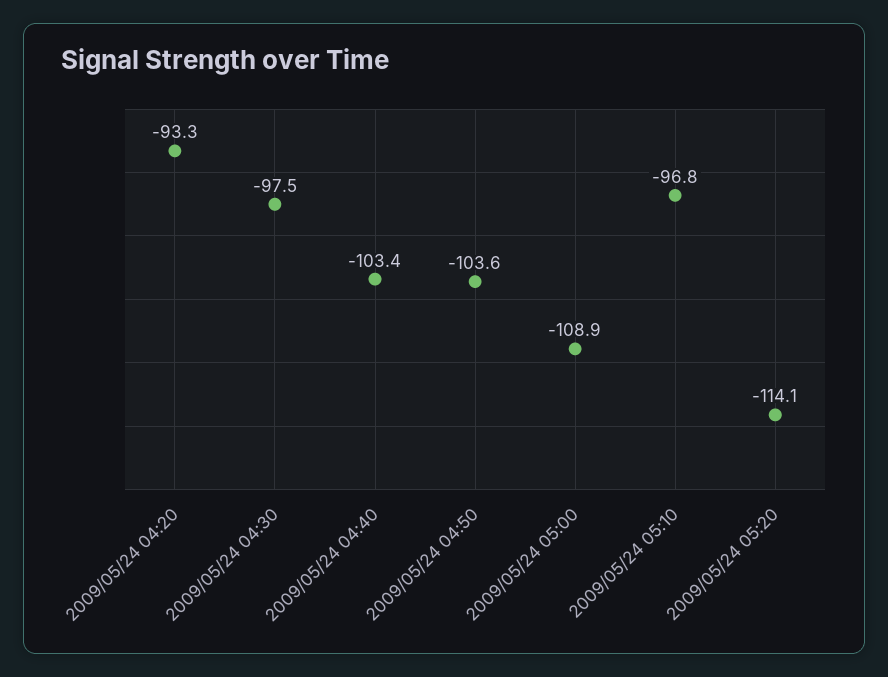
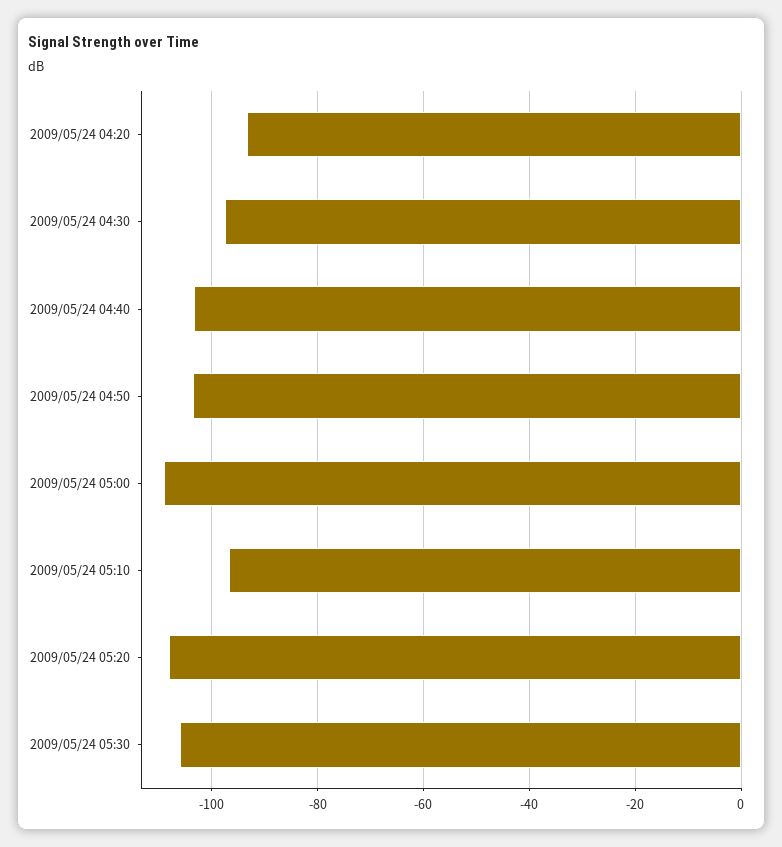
2009/05/24 05:20: -114.1 -> -108
2009/05/24 05:30: none -> -106

